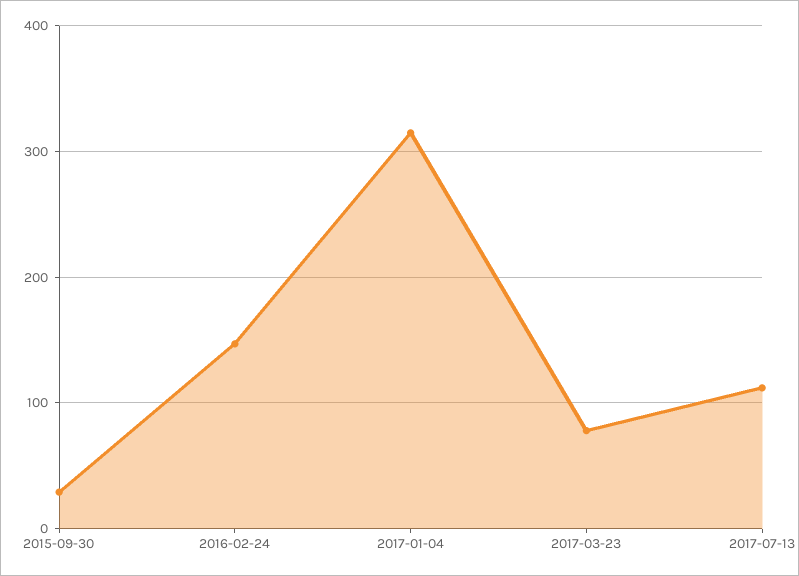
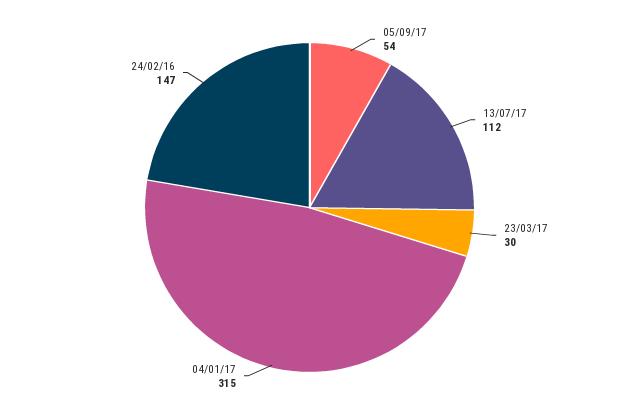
2015-09-30: 30 -> none
2017-03-23: 80 -> 30
05/09/17: none -> 54

